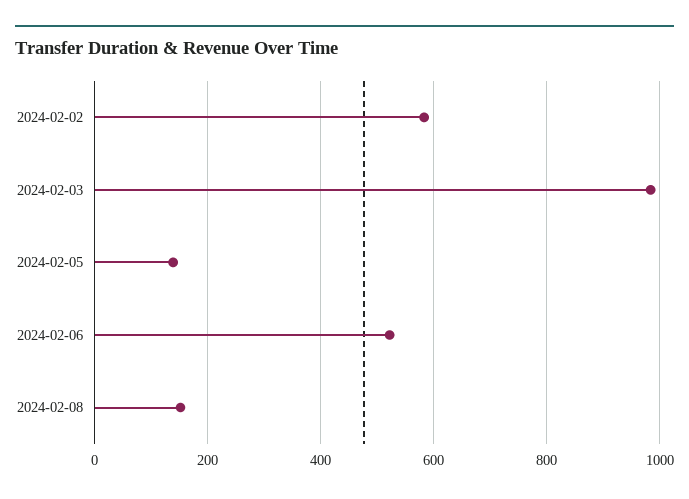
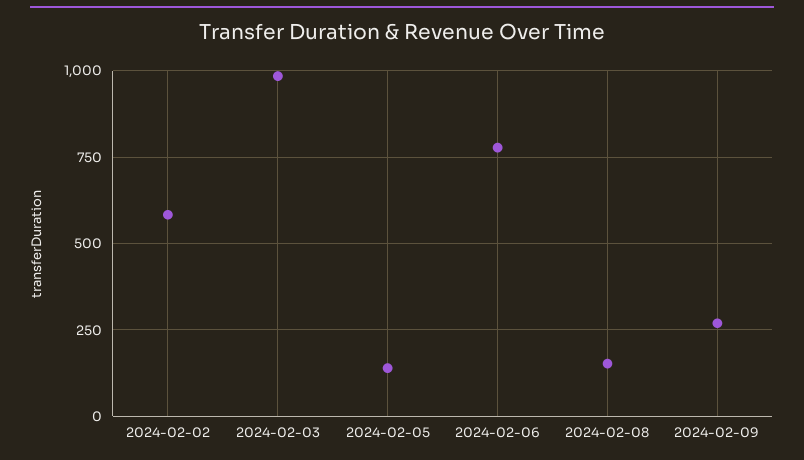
2024-02-06: 520 -> 775
2024-02-09: none -> 275

